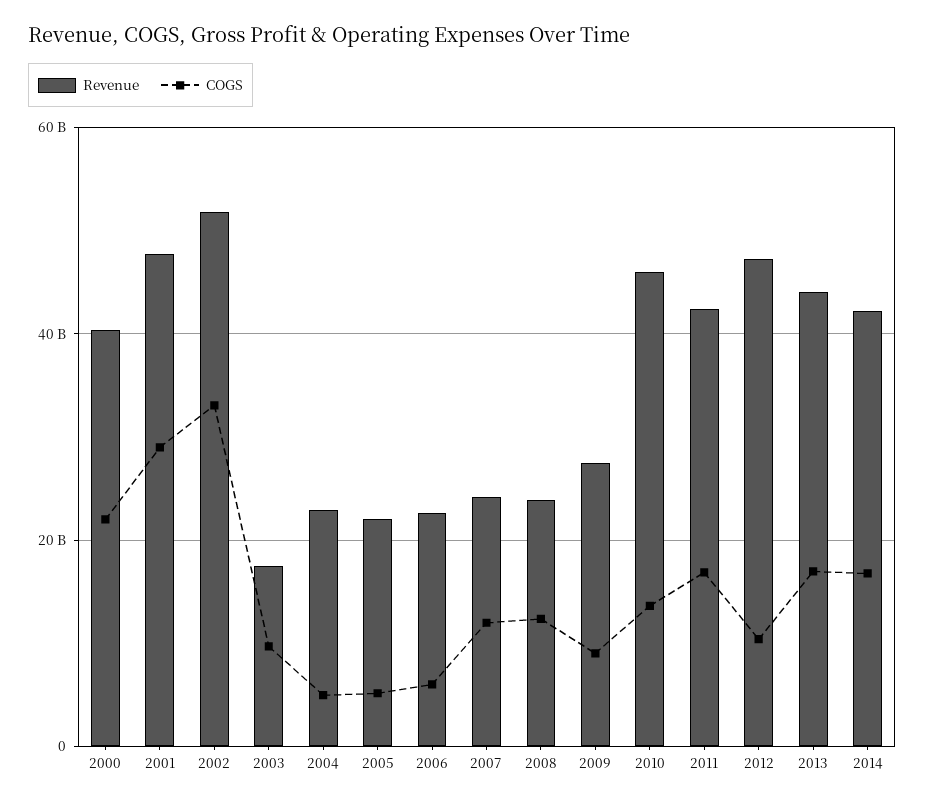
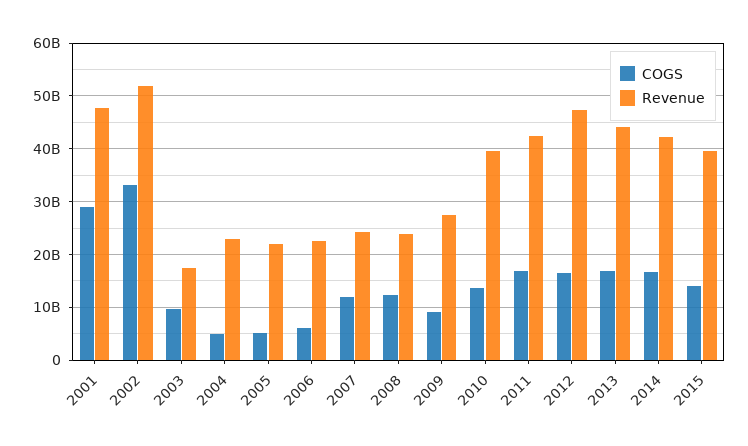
Revenue, 2000: 40000000000 -> none
COGS, 2000: 22000000000 -> none
Revenue, 2010: 46000000000 -> 40000000000
COGS, 2012: 10000000000 -> 16000000000
COGS, 2015: none -> 14000000000
Revenue, 2015: none -> 40000000000

